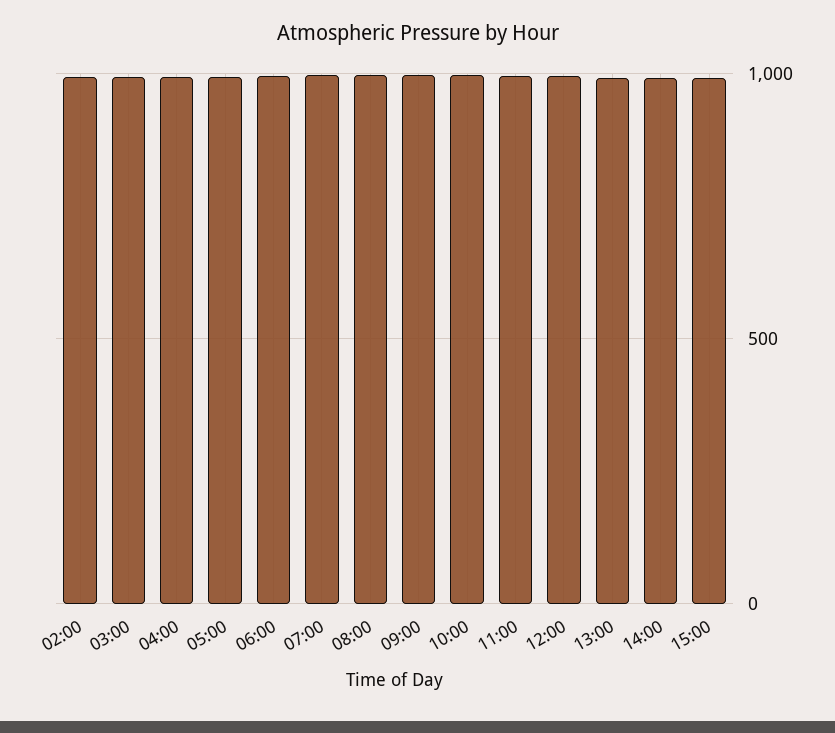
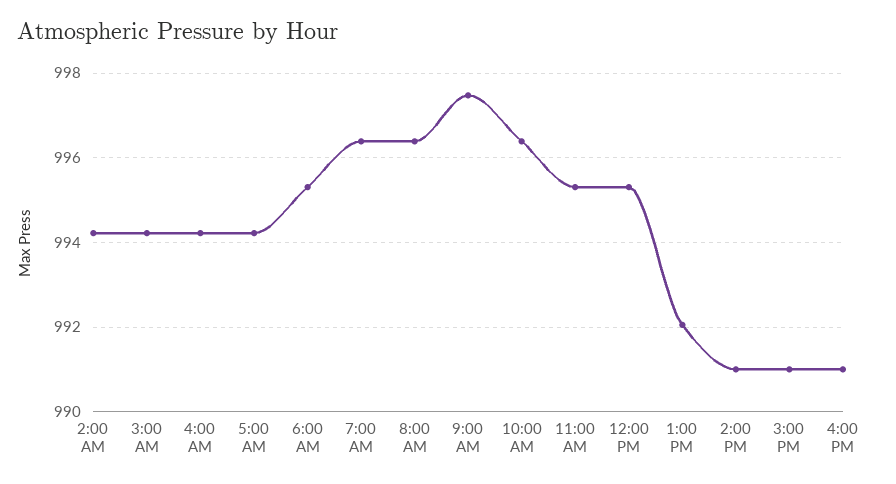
4:00 PM: none -> 991

